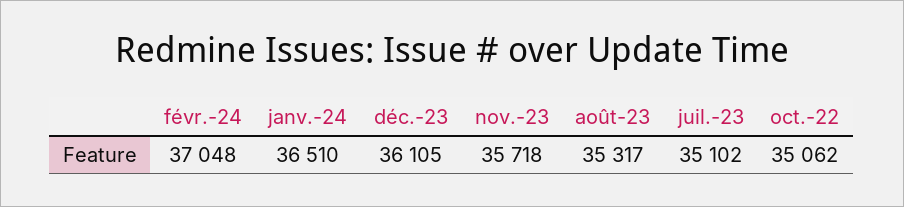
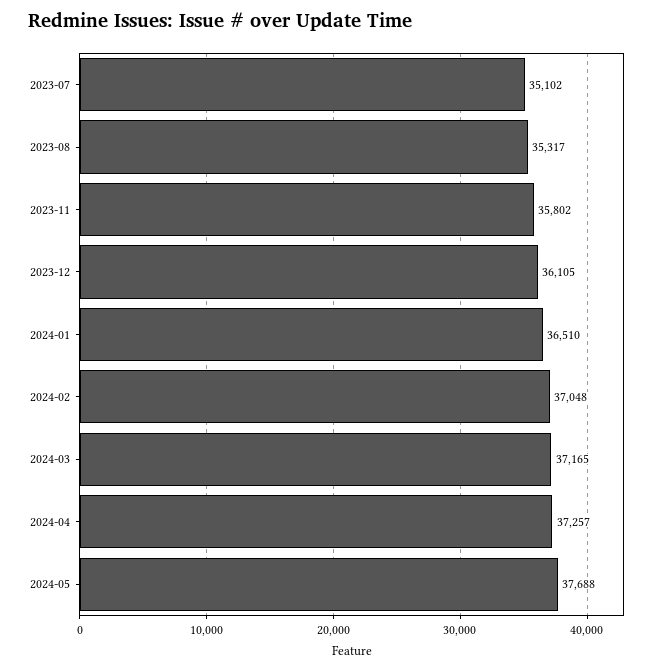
nov.-23: 35718 -> 35802
oct.-22: 35062 -> none
2024-03: none -> 37165
2024-04: none -> 37257
2024-05: none -> 37688

